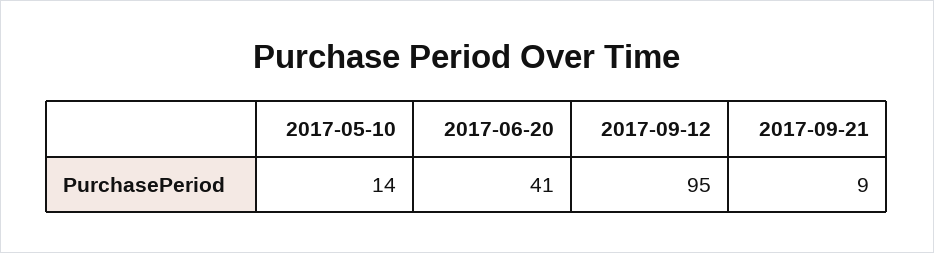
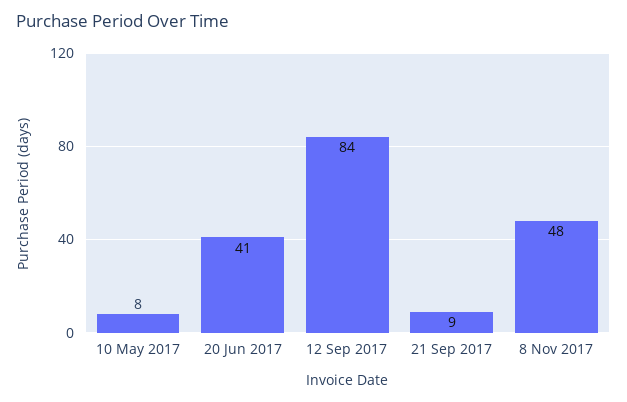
2017-05-10: 14 -> 8
2017-09-12: 95 -> 84
8 Nov 2017: none -> 48

